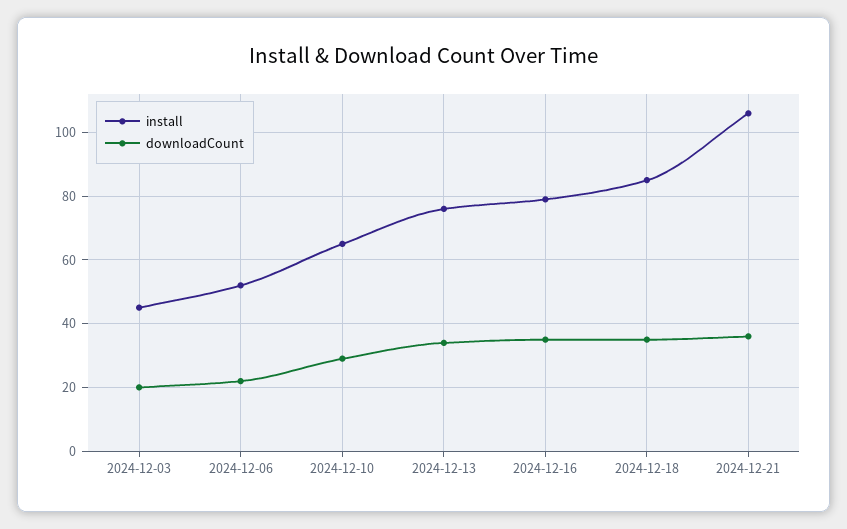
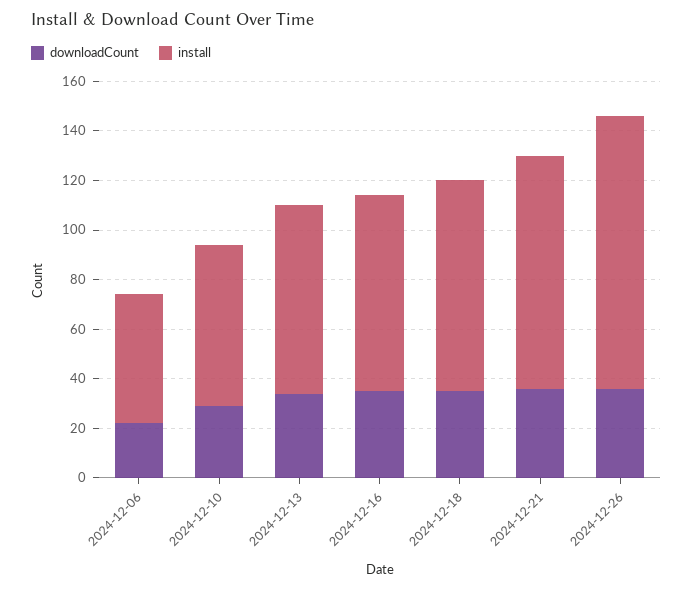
install, 2024-12-03: 45 -> none
downloadCount, 2024-12-03: 20 -> none
install, 2024-12-21: 105 -> 95
downloadCount, 2024-12-26: none -> 35
install, 2024-12-26: none -> 110

